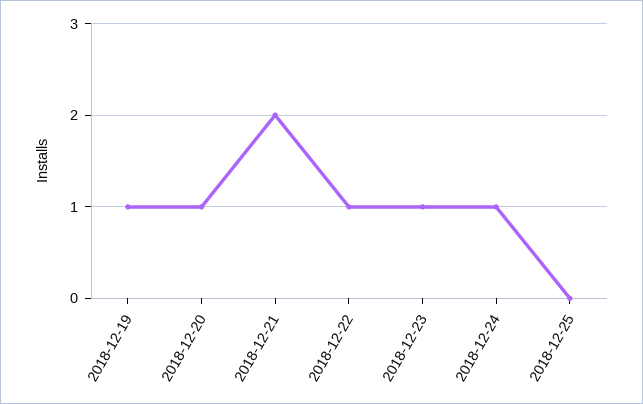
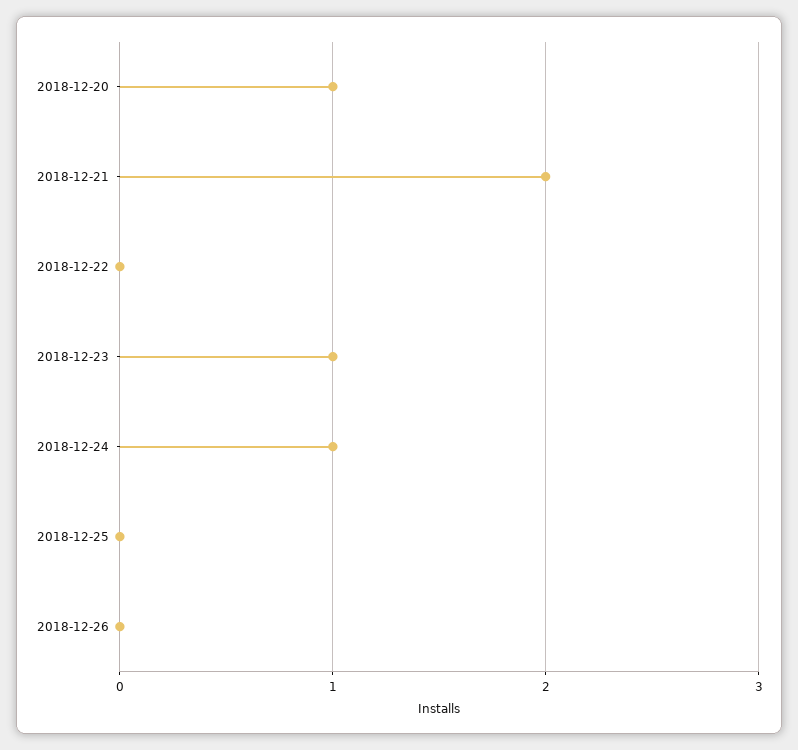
2018-12-19: 1 -> none
2018-12-22: 1 -> 0
2018-12-26: none -> 0

